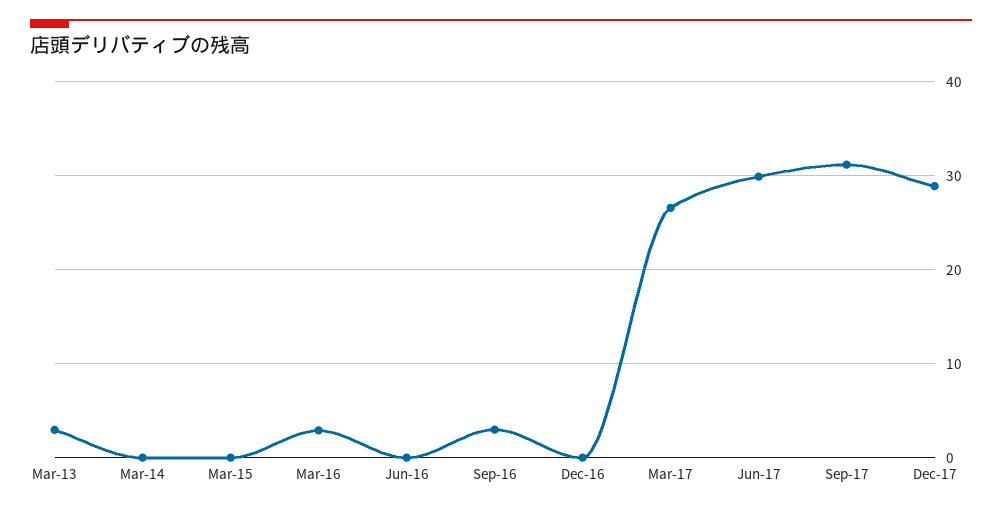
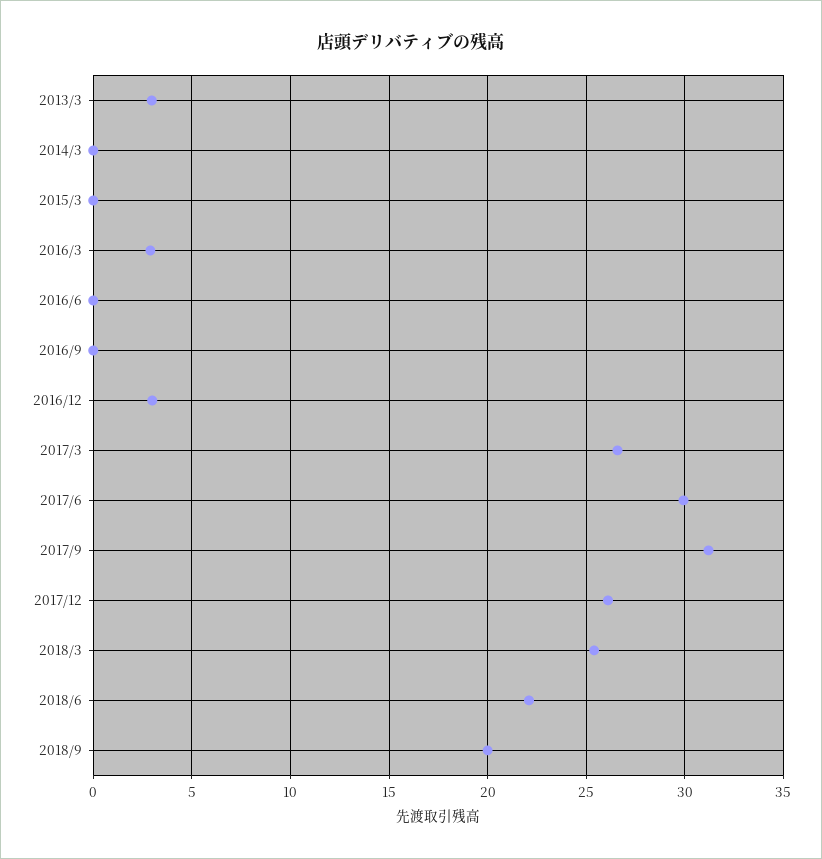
Sep-16: 3 -> 0
Dec-16: 0 -> 3
Dec-17: 29 -> 26
2018/3: none -> 25.5
2018/6: none -> 22
2018/9: none -> 20

